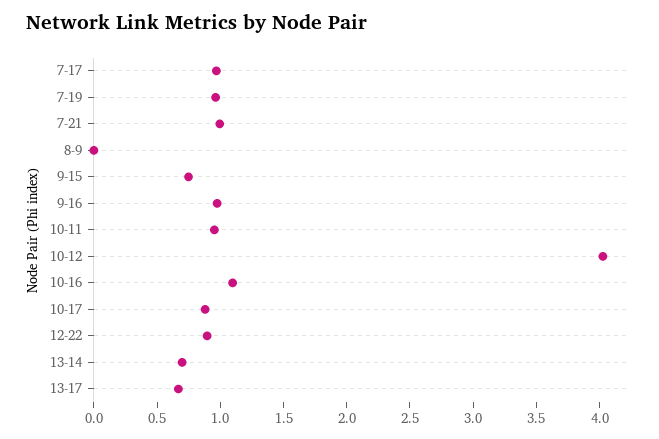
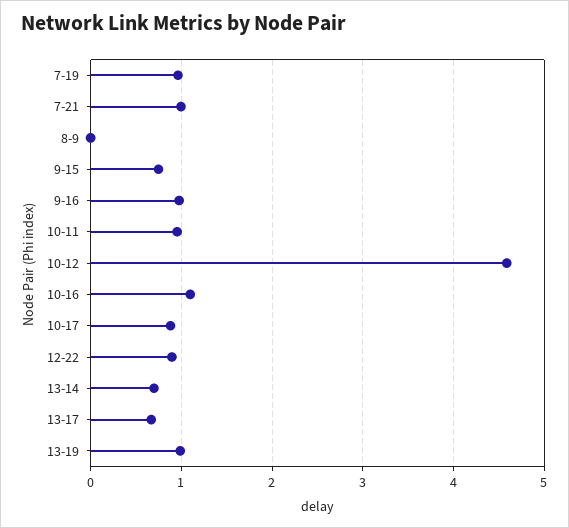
7-17: 1 -> none
10-12: 4 -> 4.6
13-19: none -> 1

